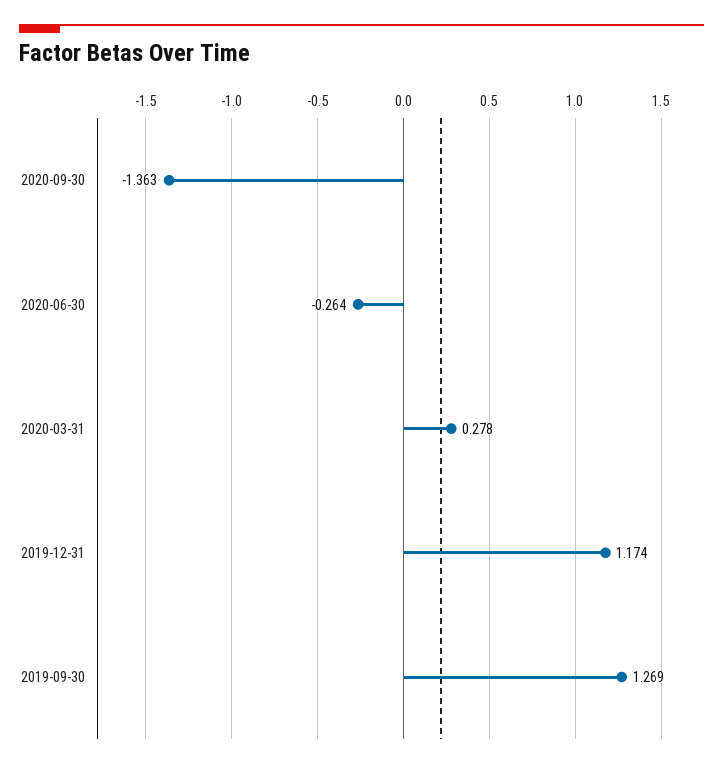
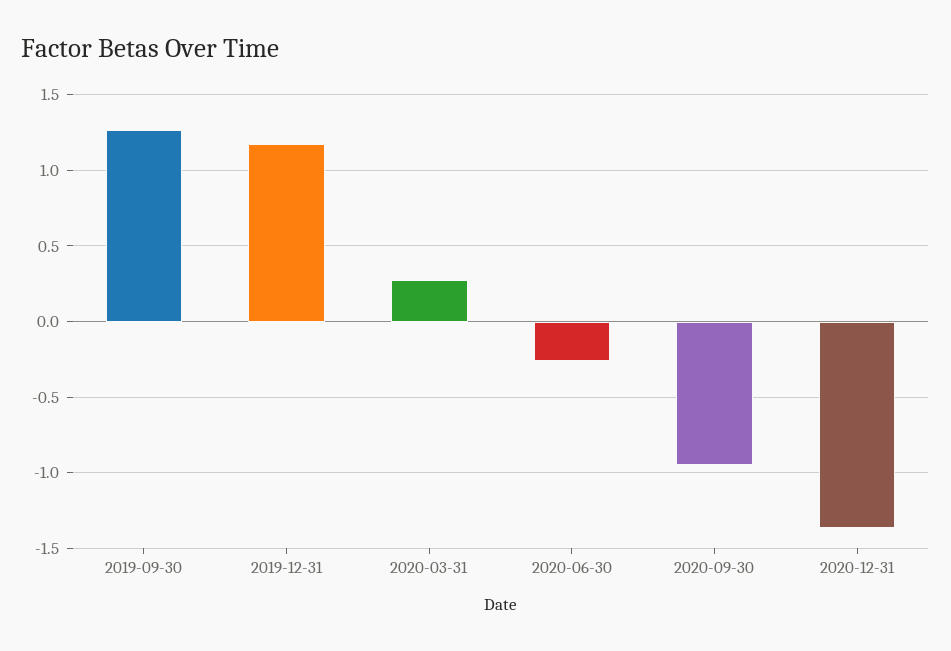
2020-09-30: -1.363 -> -0.95
2020-12-31: none -> -1.35

